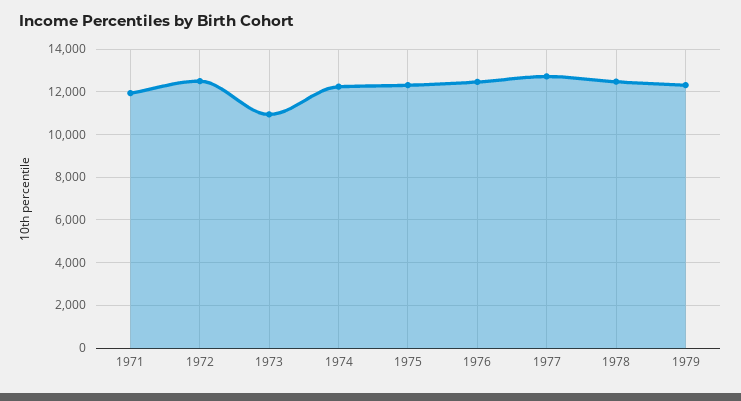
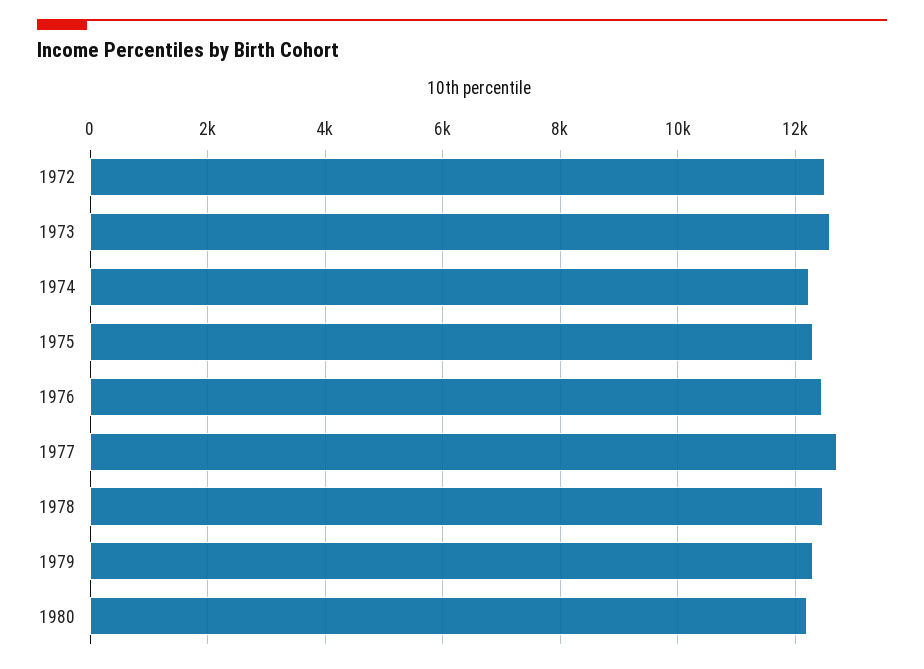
1971: 12000 -> none
1973: 11000 -> 12600
1980: none -> 12200

